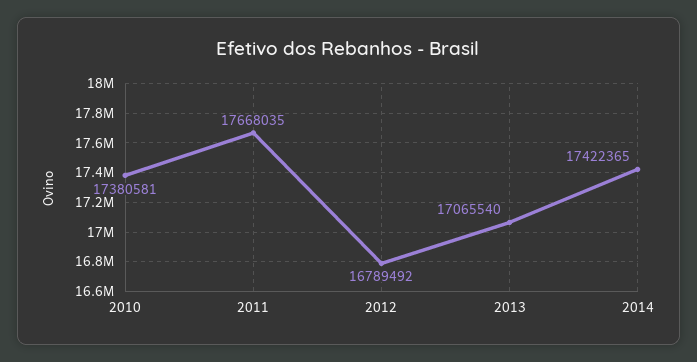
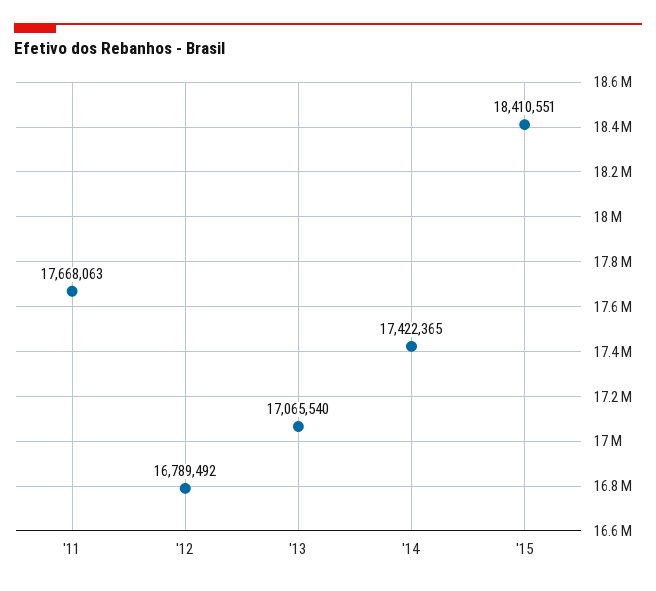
2010: 17380581 -> none
2011: 17668035 -> 17668063
'15: none -> 18410551

